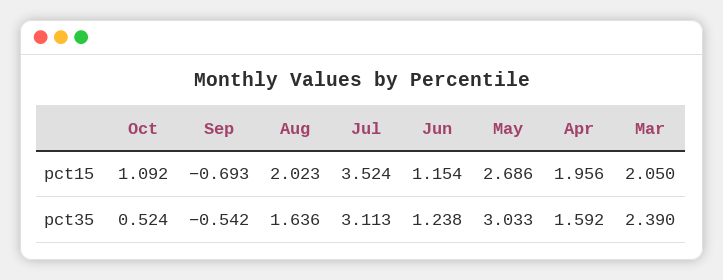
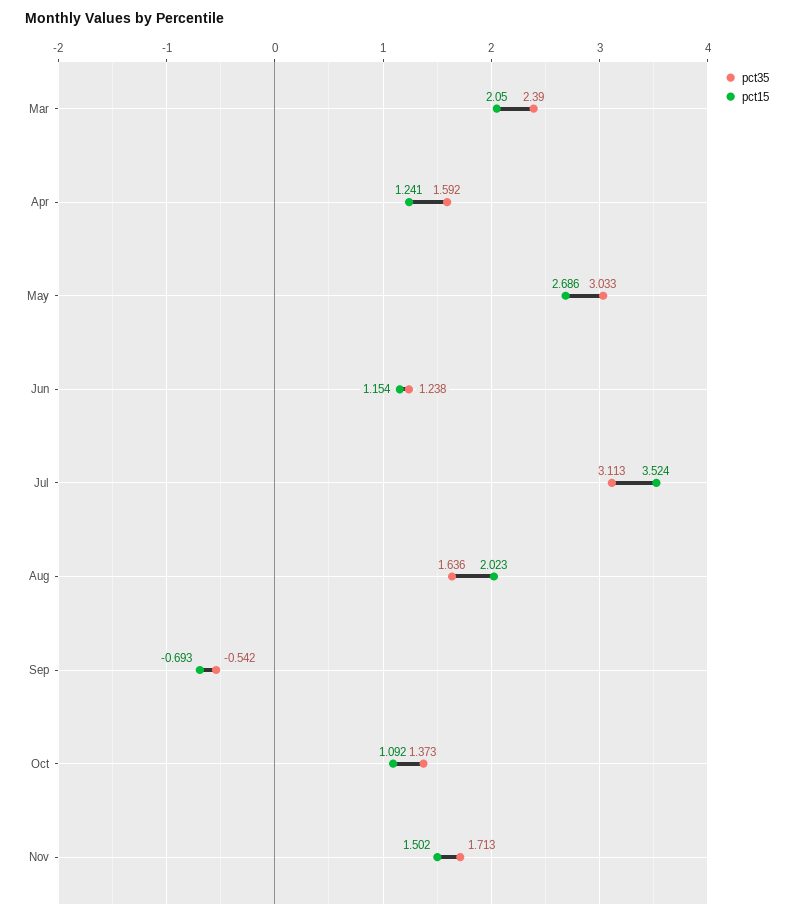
pct15, Apr: 1.956 -> 1.241
pct35, Oct: 0.524 -> 1.373
pct35, Nov: none -> 1.713
pct15, Nov: none -> 1.502

